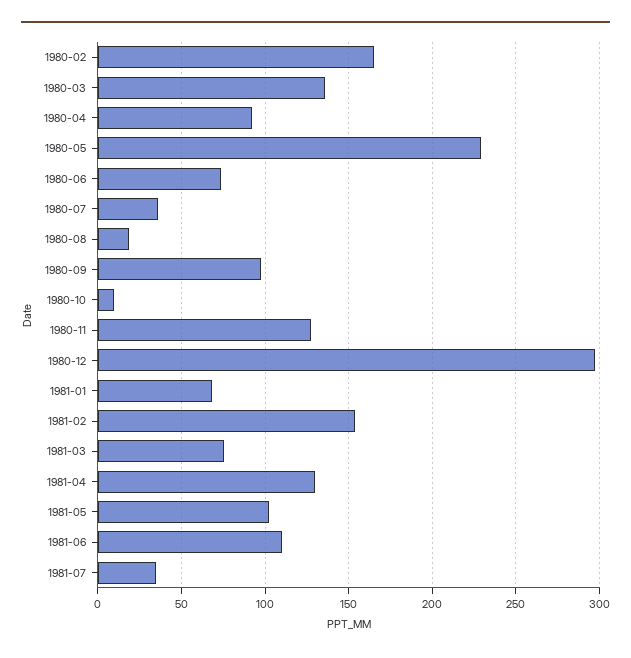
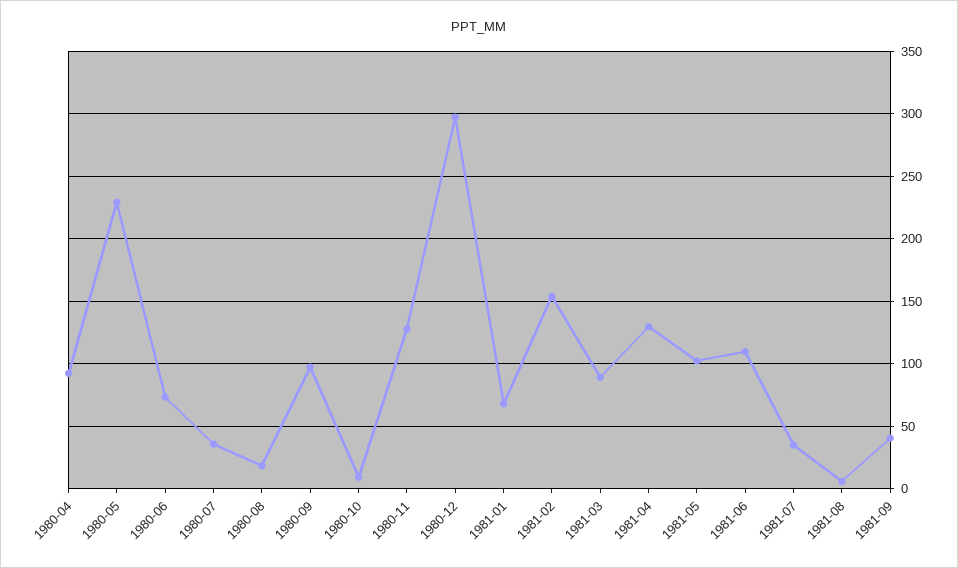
1980-02: 165 -> none
1980-03: 135 -> none
1981-03: 75 -> 90
1981-08: none -> 5
1981-09: none -> 40

